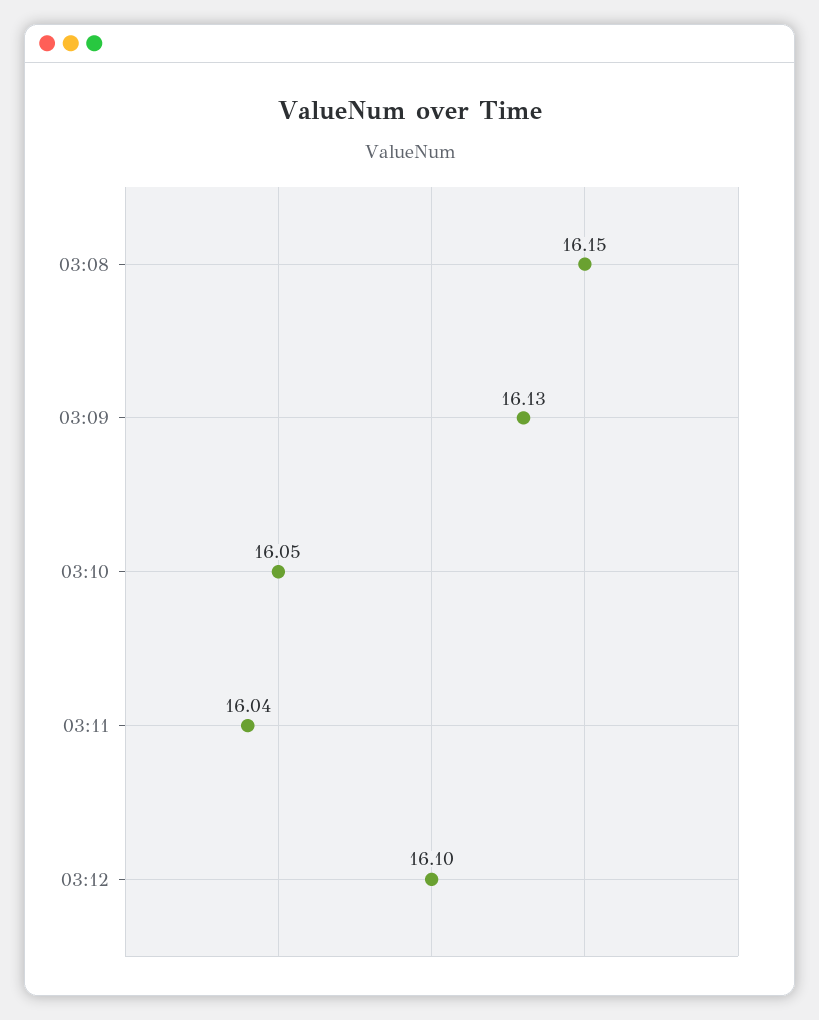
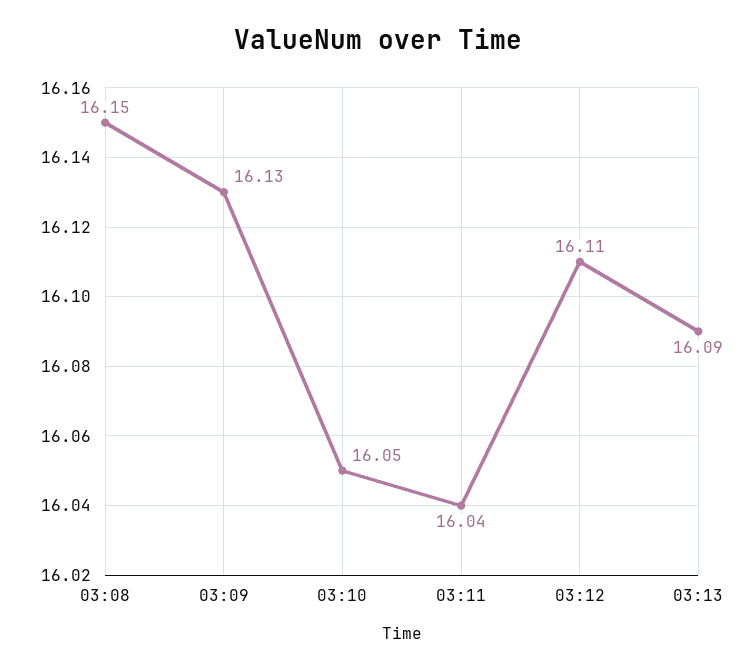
03:12: 16.1 -> 16.11
03:13: none -> 16.09

